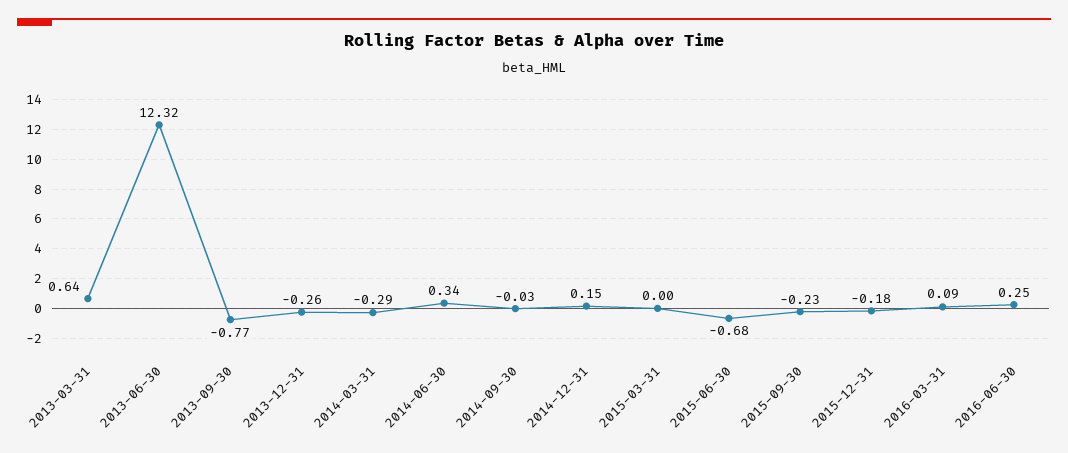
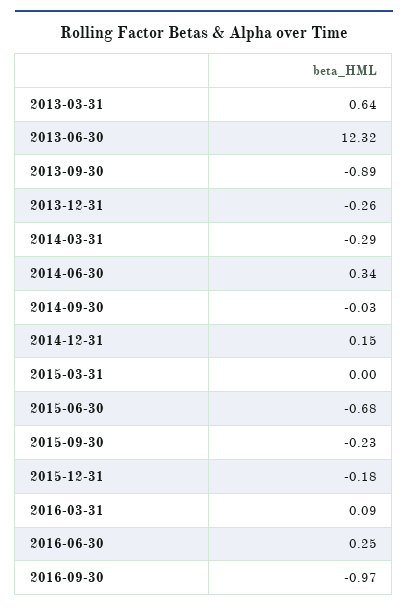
2013-09-30: -0.77 -> -0.89
2016-09-30: none -> -0.97

